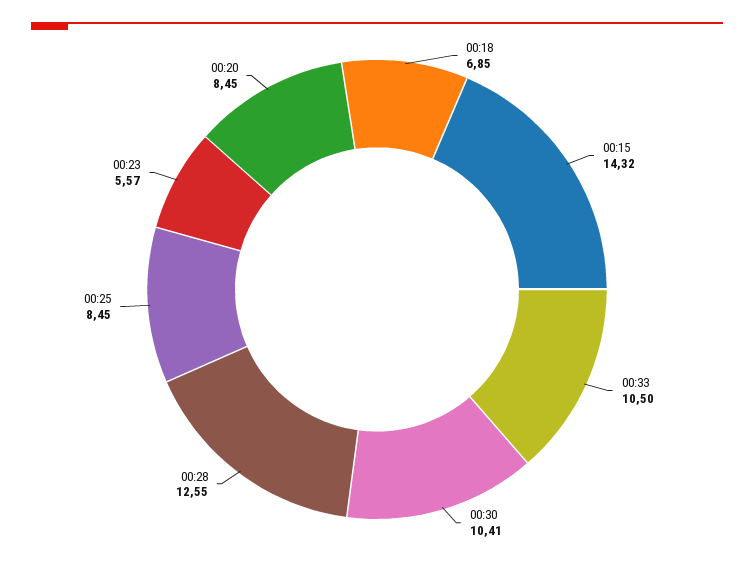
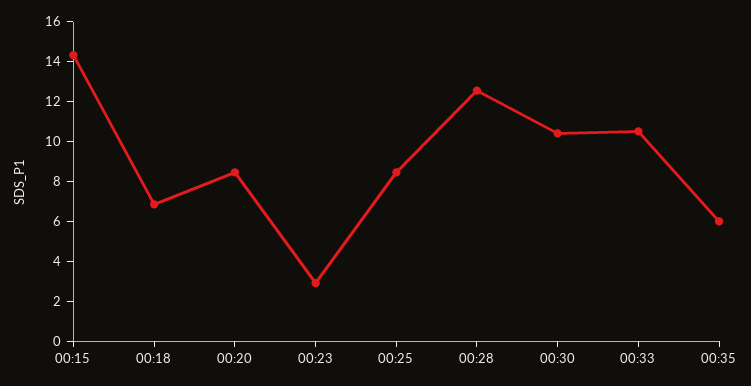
00:23: 5.57 -> 3
00:35: none -> 6

